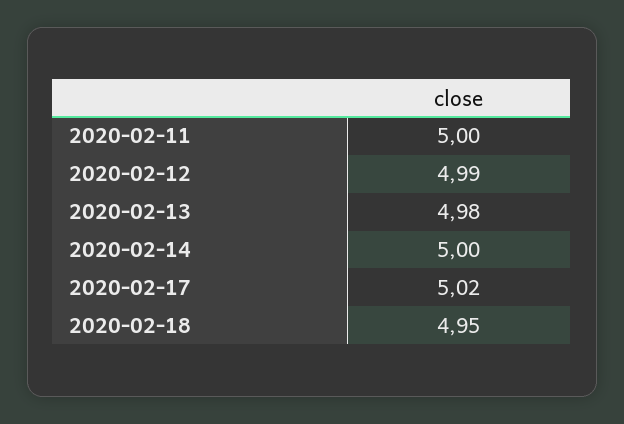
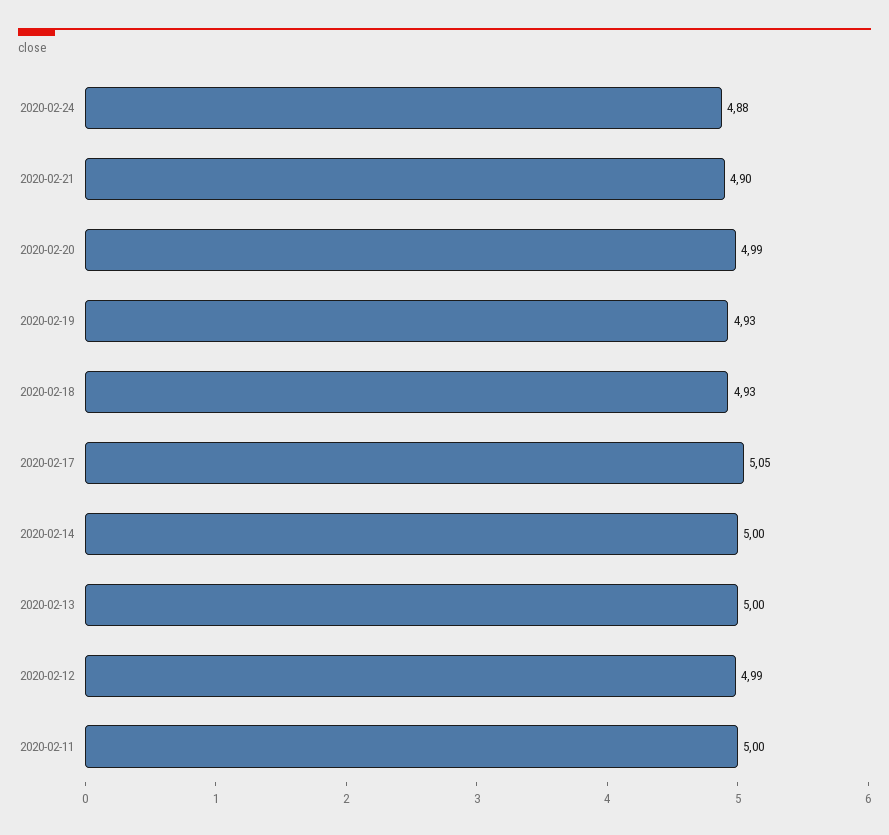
2020-02-13: 4.98 -> 5
2020-02-17: 5.02 -> 5.05
2020-02-18: 4.95 -> 4.93
2020-02-24: none -> 4.88
2020-02-21: none -> 4.9
2020-02-20: none -> 4.99
2020-02-19: none -> 4.93

